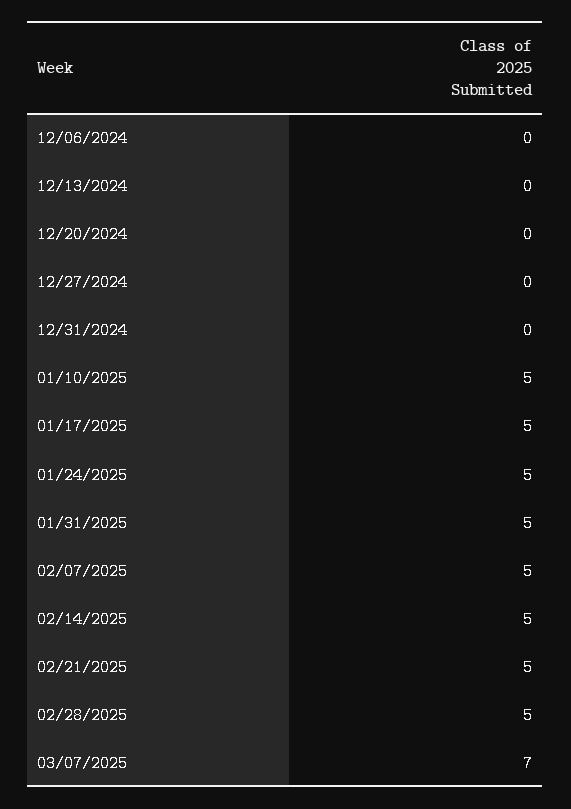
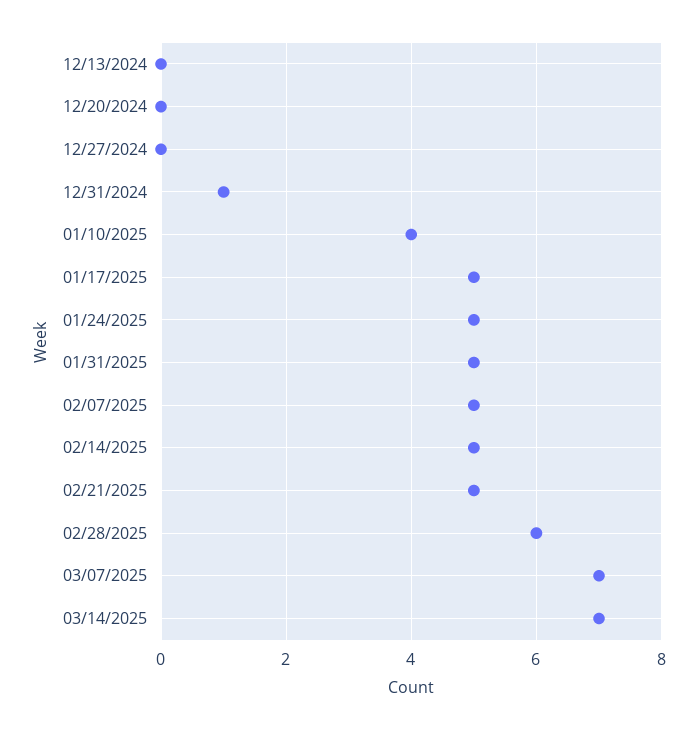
12/06/2024: 0 -> none
12/31/2024: 0 -> 1
01/10/2025: 5 -> 4
02/28/2025: 5 -> 6
03/14/2025: none -> 7

